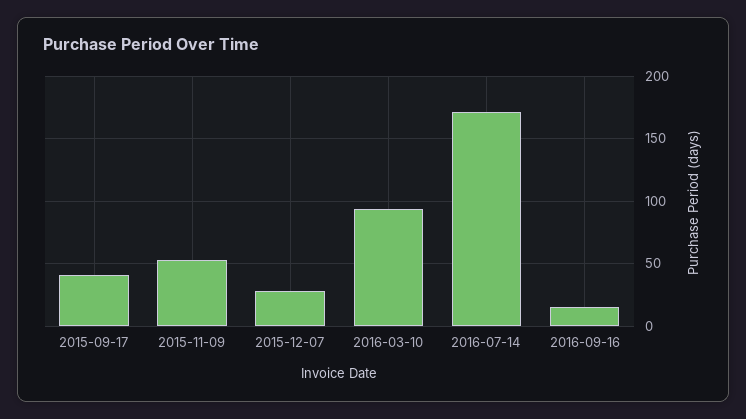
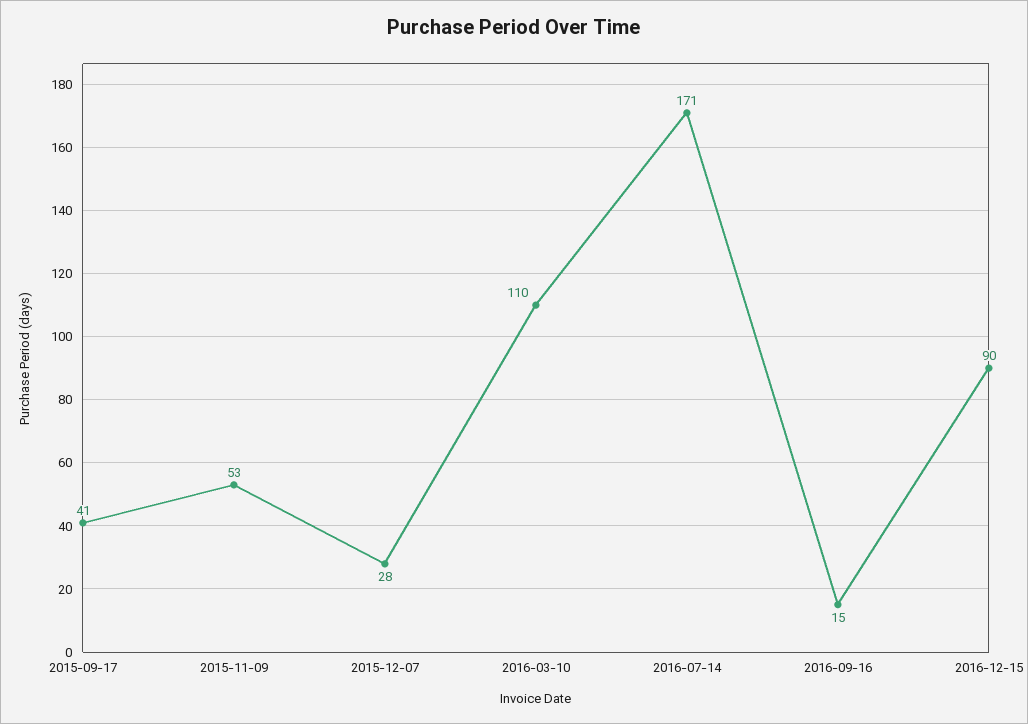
2016-03-10: 95 -> 110
2016-12-15: none -> 90

